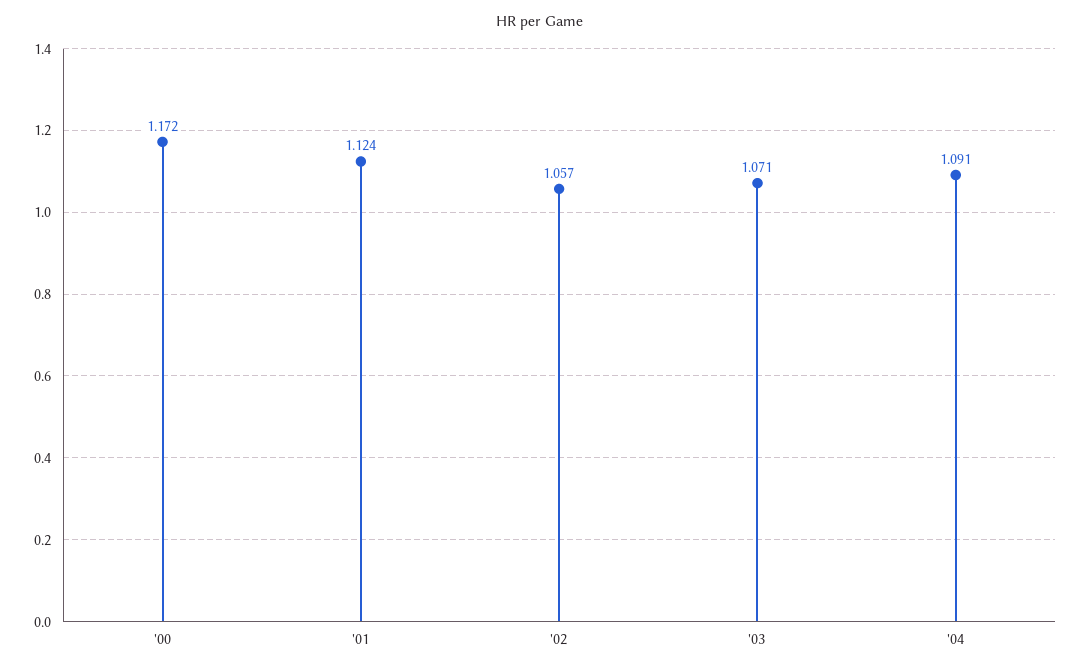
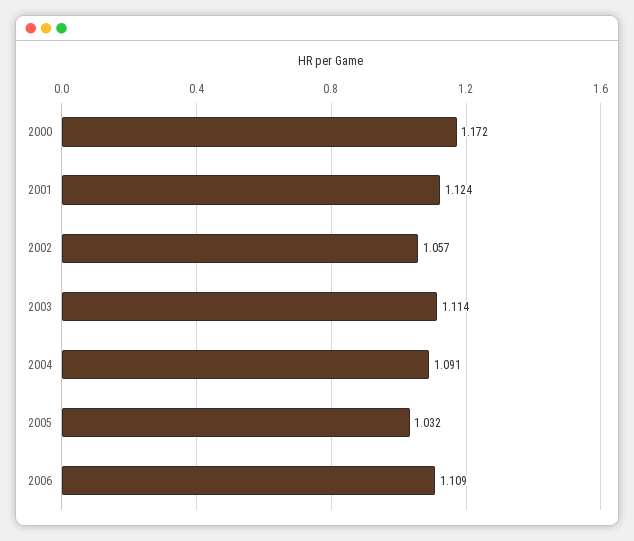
'03: 1.071 -> 1.114
2005: none -> 1.032
2006: none -> 1.109

